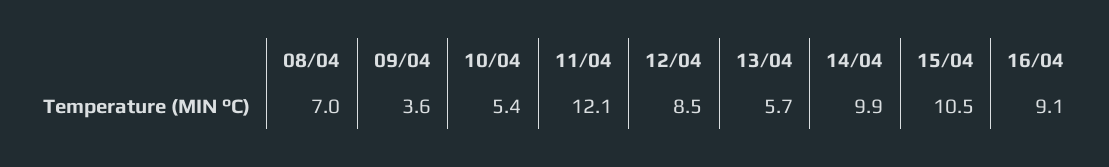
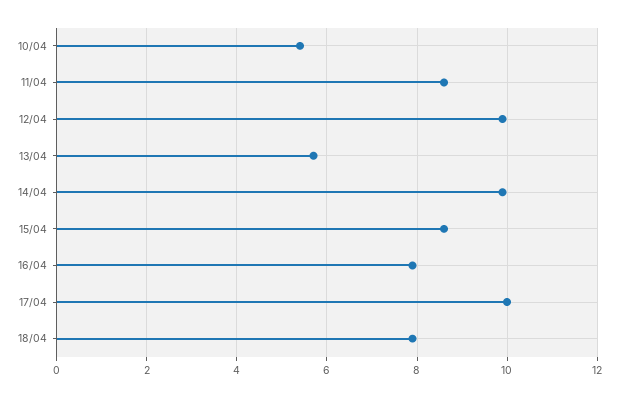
08/04: 7 -> none
09/04: 3.6 -> none
11/04: 12.1 -> 8.5
12/04: 8.5 -> 10
15/04: 10.5 -> 8.5
16/04: 9.1 -> 8
17/04: none -> 10
18/04: none -> 8

